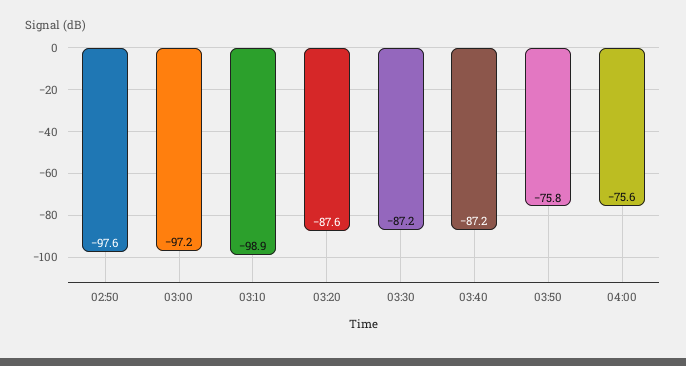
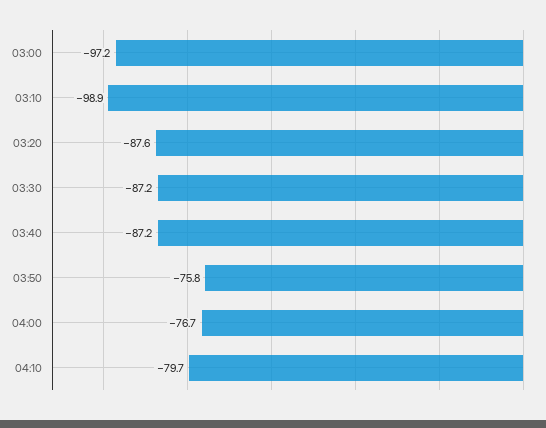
02:50: -97.6 -> none
04:00: -75.6 -> -76.7
04:10: none -> -79.7

